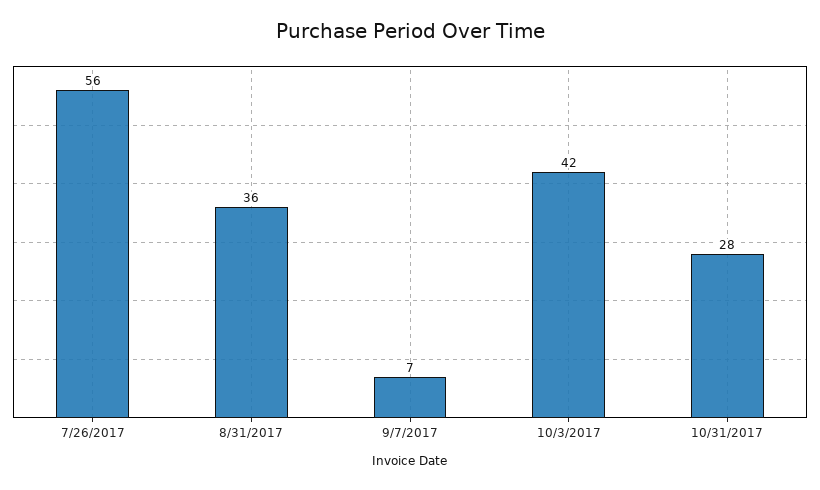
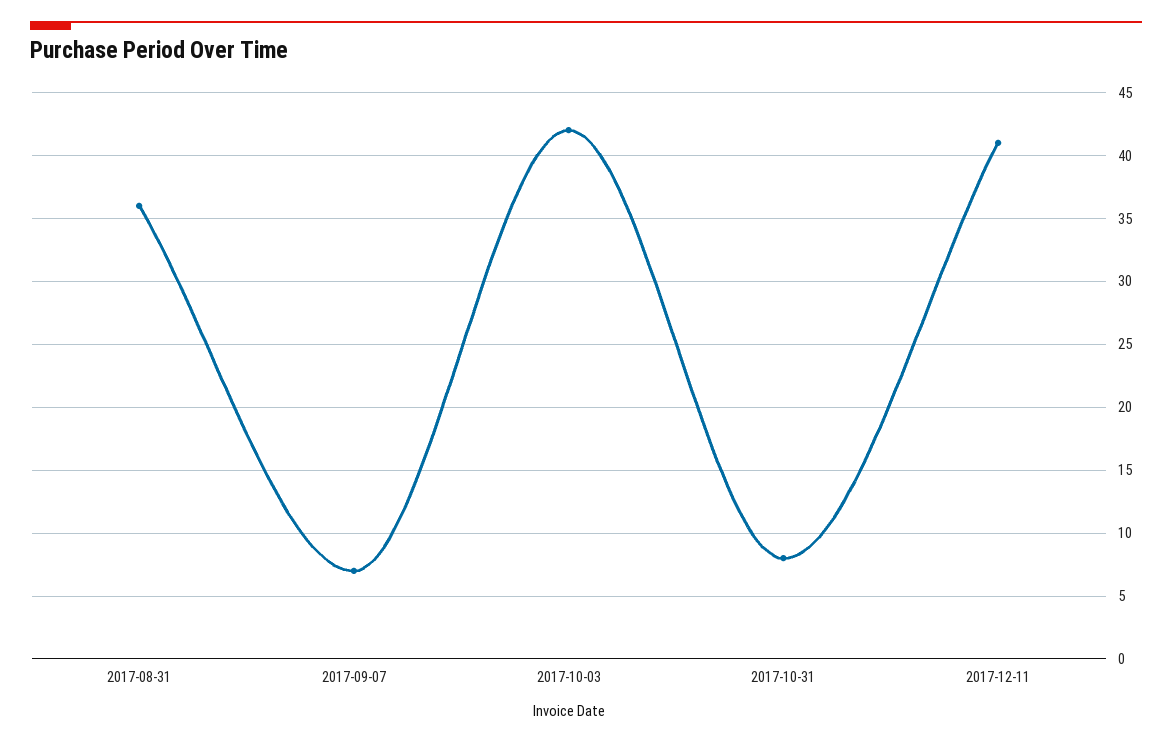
7/26/2017: 56 -> none
10/31/2017: 28 -> 8
2017-12-11: none -> 41

